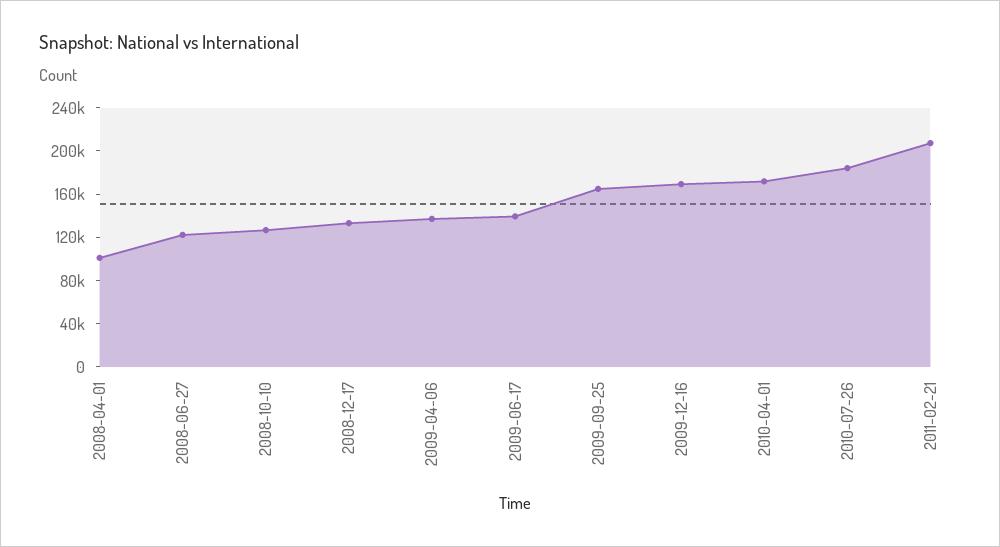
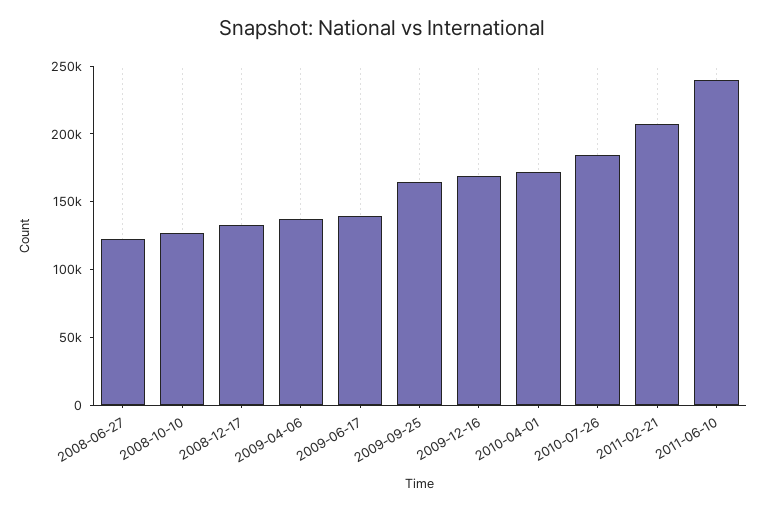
2008-04-01: 100000 -> none
2011-06-10: none -> 240000

